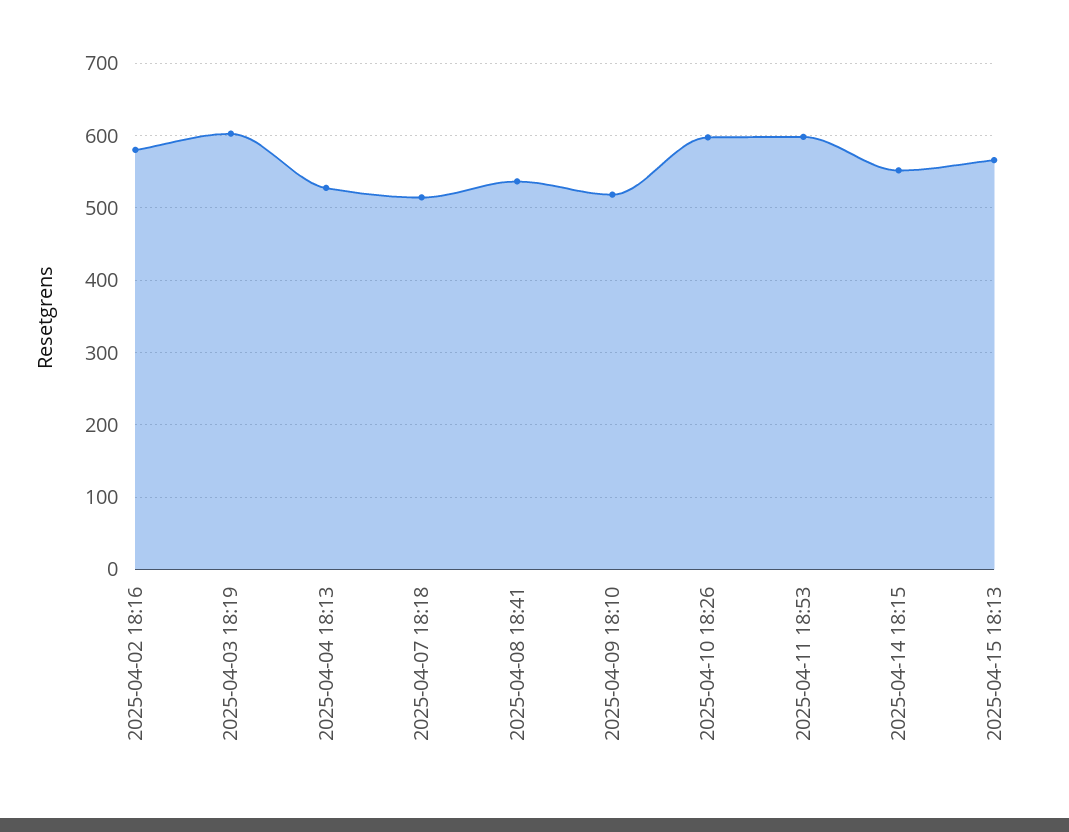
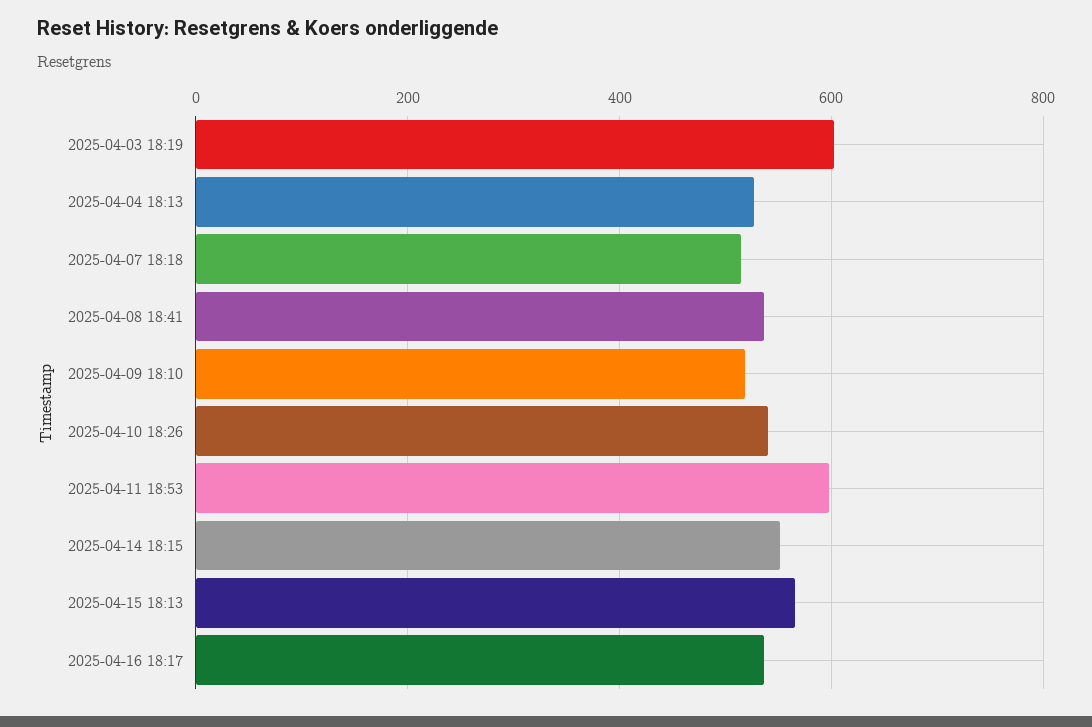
2025-04-02 18:16: 580 -> none
2025-04-10 18:26: 600 -> 540
2025-04-16 18:17: none -> 540

